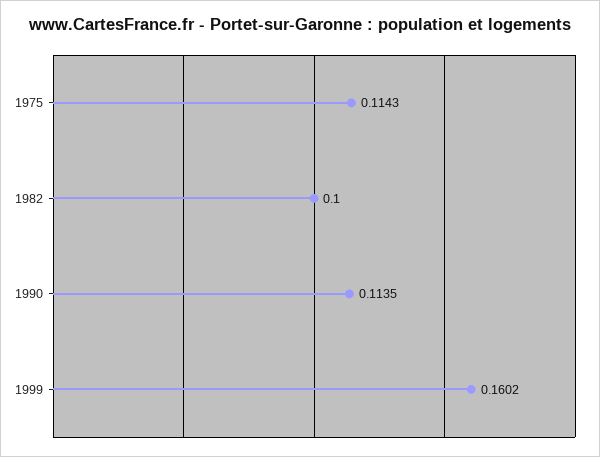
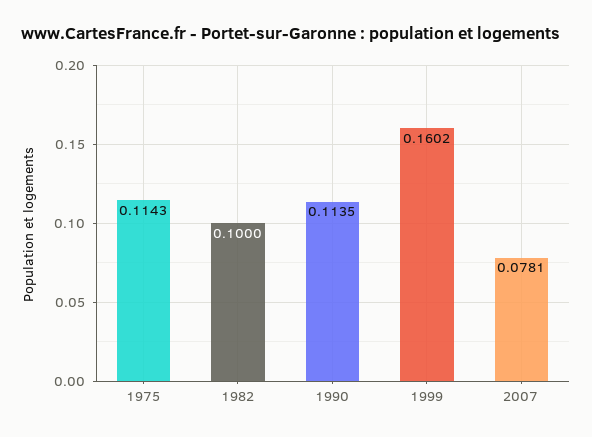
2007: none -> 0.0781

